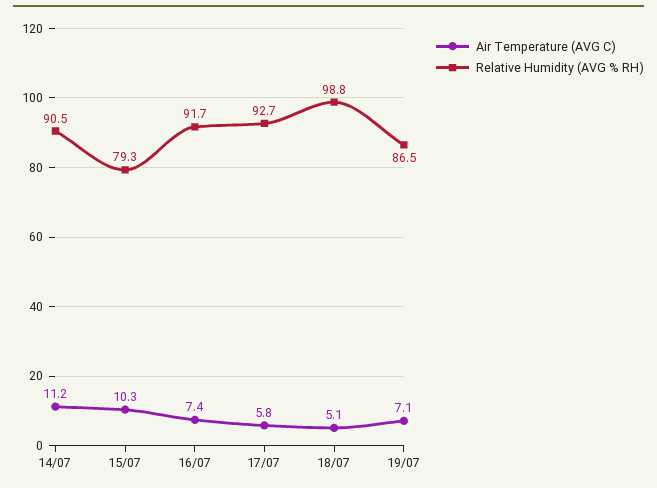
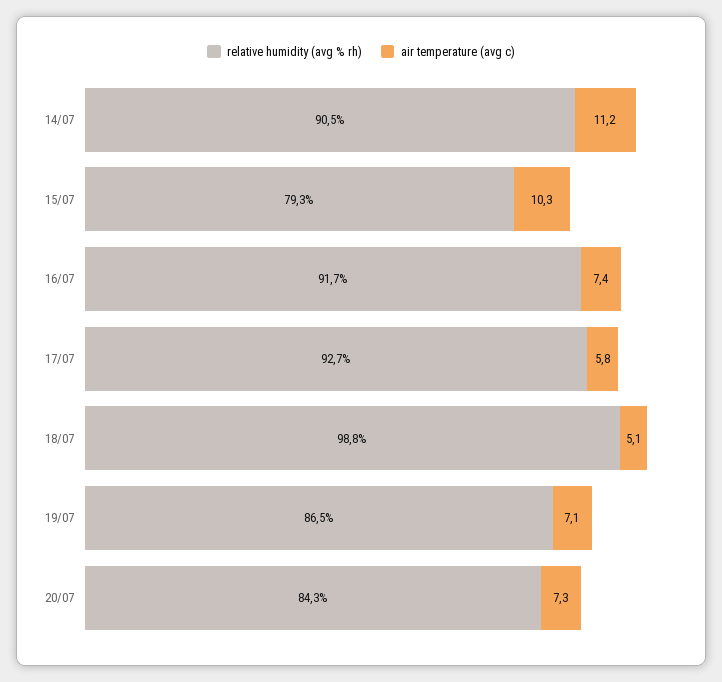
Relative Humidity (AVG % RH), 20/07: none -> 84.3
Air Temperature (AVG C), 20/07: none -> 7.3

